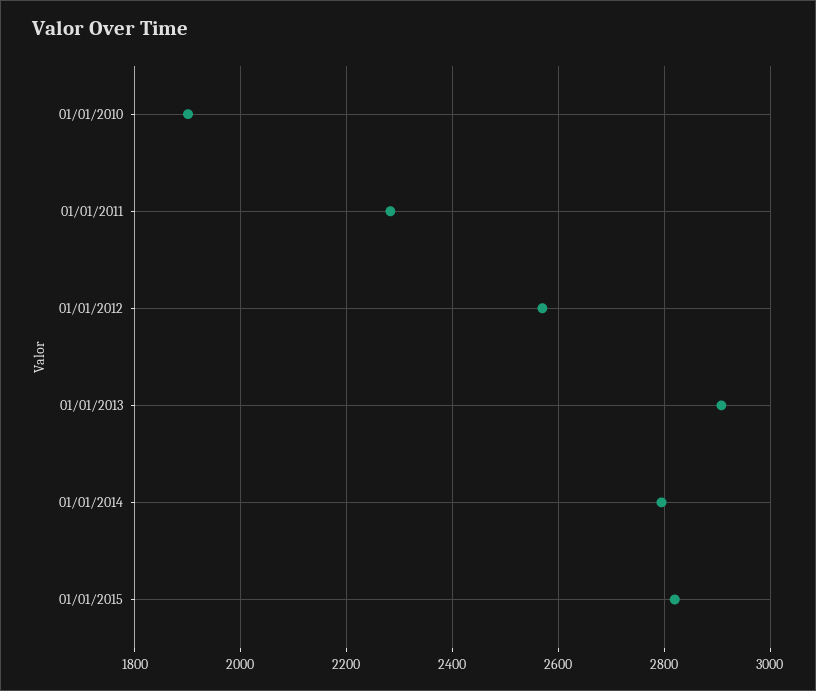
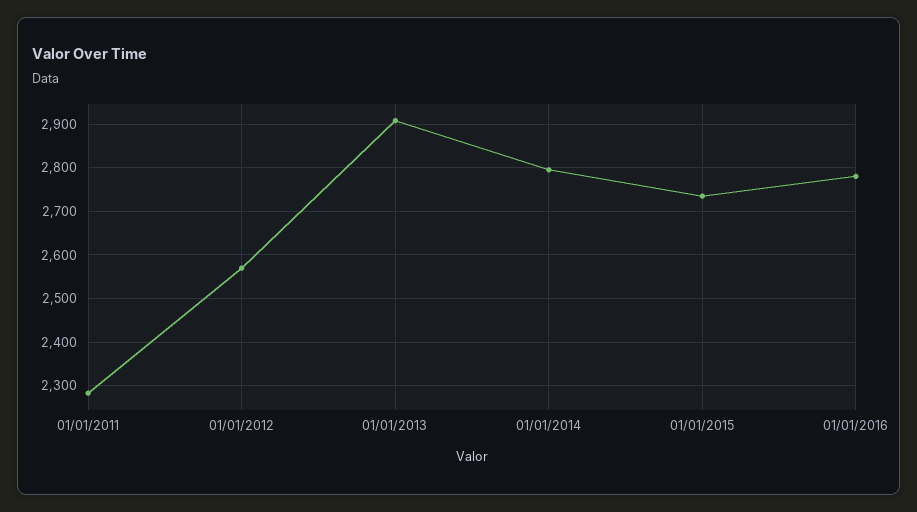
01/01/2010: 1900 -> none
01/01/2015: 2820 -> 2740
01/01/2016: none -> 2780

